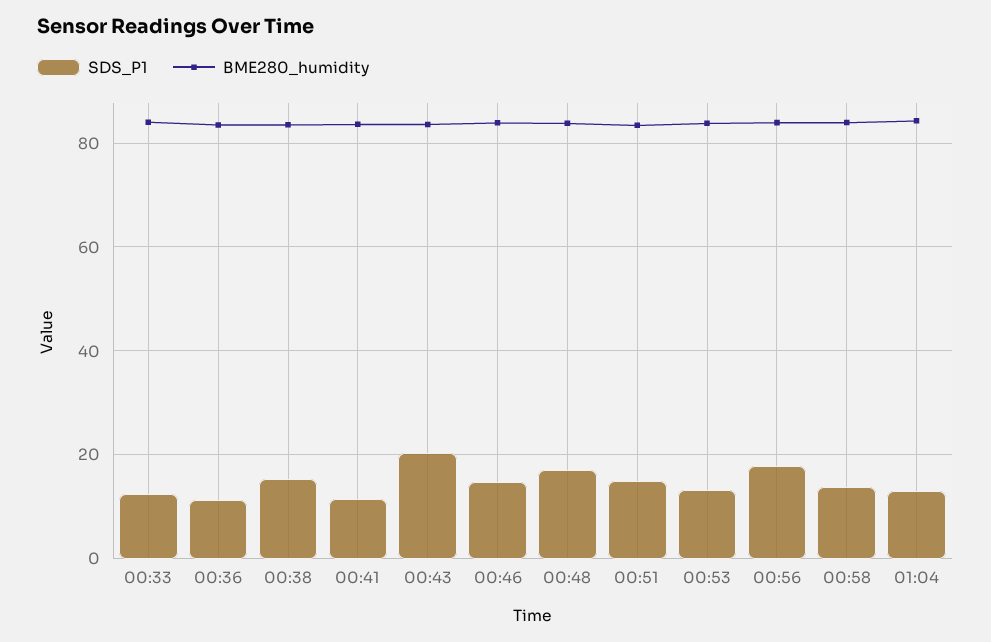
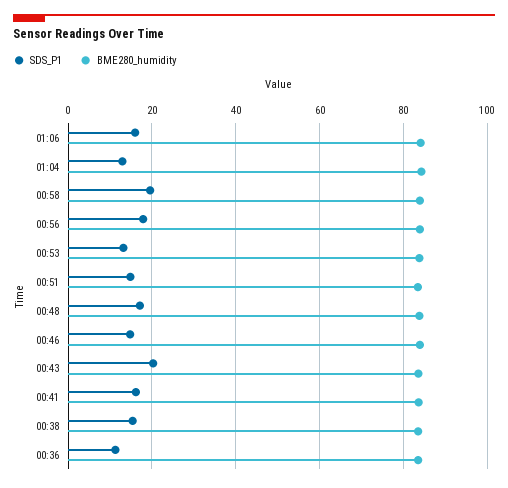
SDS_P1, 00:33: 12 -> none
BME280_humidity, 00:33: 84 -> none
SDS_P1, 00:41: 12 -> 16
SDS_P1, 00:58: 14 -> 20
SDS_P1, 01:06: none -> 16
BME280_humidity, 01:06: none -> 84

